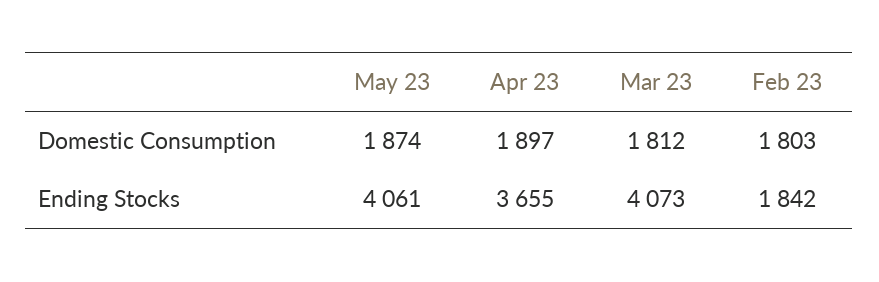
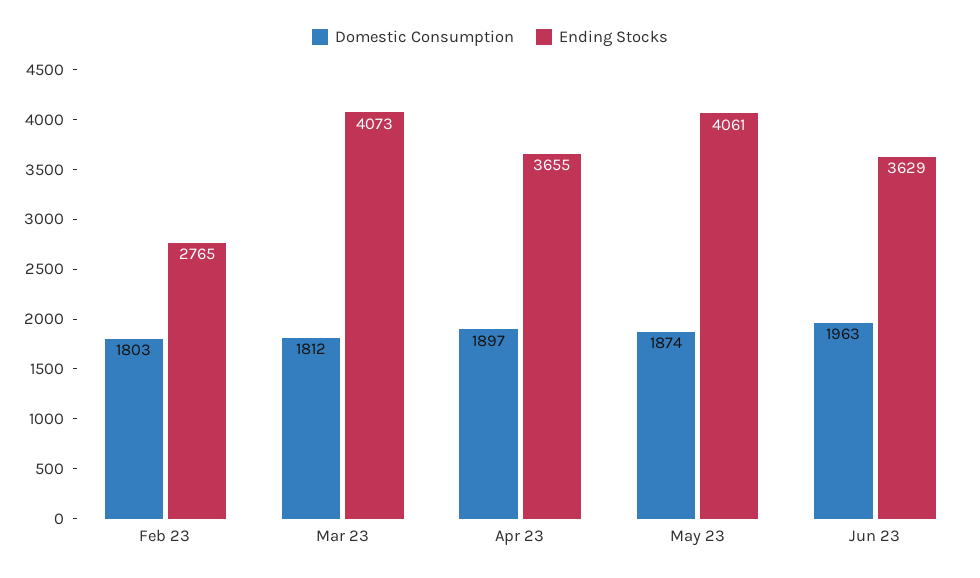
Ending Stocks, Feb 23: 1842 -> 2765
Domestic Consumption, Jun 23: none -> 1963
Ending Stocks, Jun 23: none -> 3629

